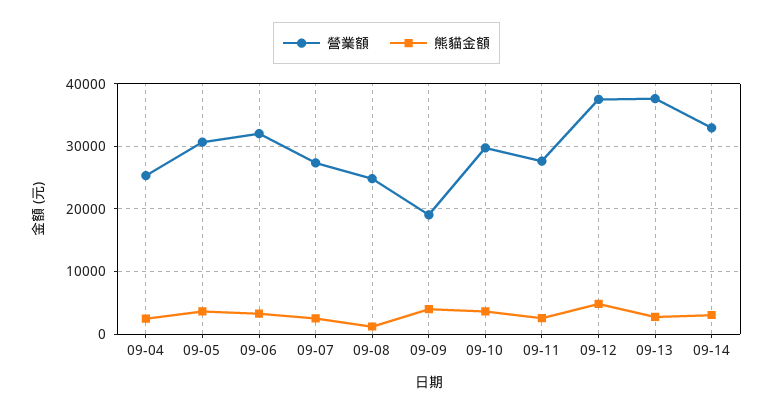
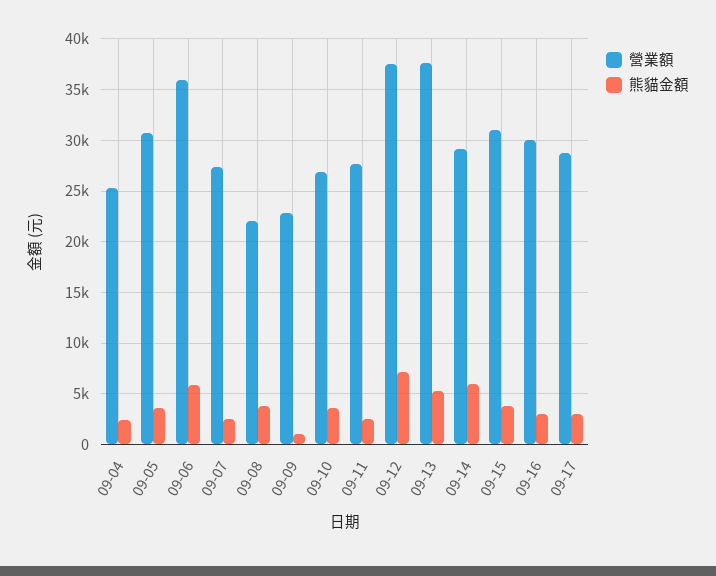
營業額, 09-06: 32000 -> 36000
熊貓金額, 09-06: 3000 -> 6000
營業額, 09-08: 25000 -> 22000
熊貓金額, 09-08: 1000 -> 4000
營業額, 09-09: 19000 -> 23000
熊貓金額, 09-09: 4000 -> 1000
營業額, 09-10: 30000 -> 27000
熊貓金額, 09-12: 5000 -> 7000
熊貓金額, 09-13: 3000 -> 5000
營業額, 09-14: 33000 -> 29000
熊貓金額, 09-14: 3000 -> 6000
營業額, 09-15: none -> 31000
熊貓金額, 09-15: none -> 4000
營業額, 09-16: none -> 30000
熊貓金額, 09-16: none -> 3000
營業額, 09-17: none -> 29000
熊貓金額, 09-17: none -> 3000

